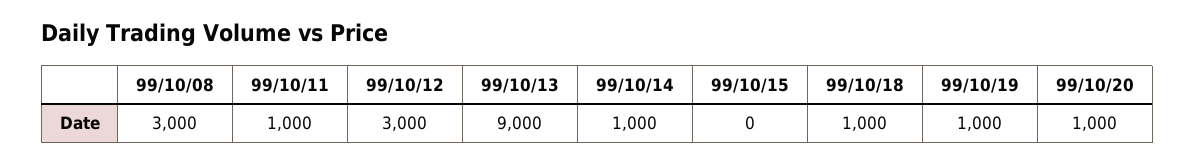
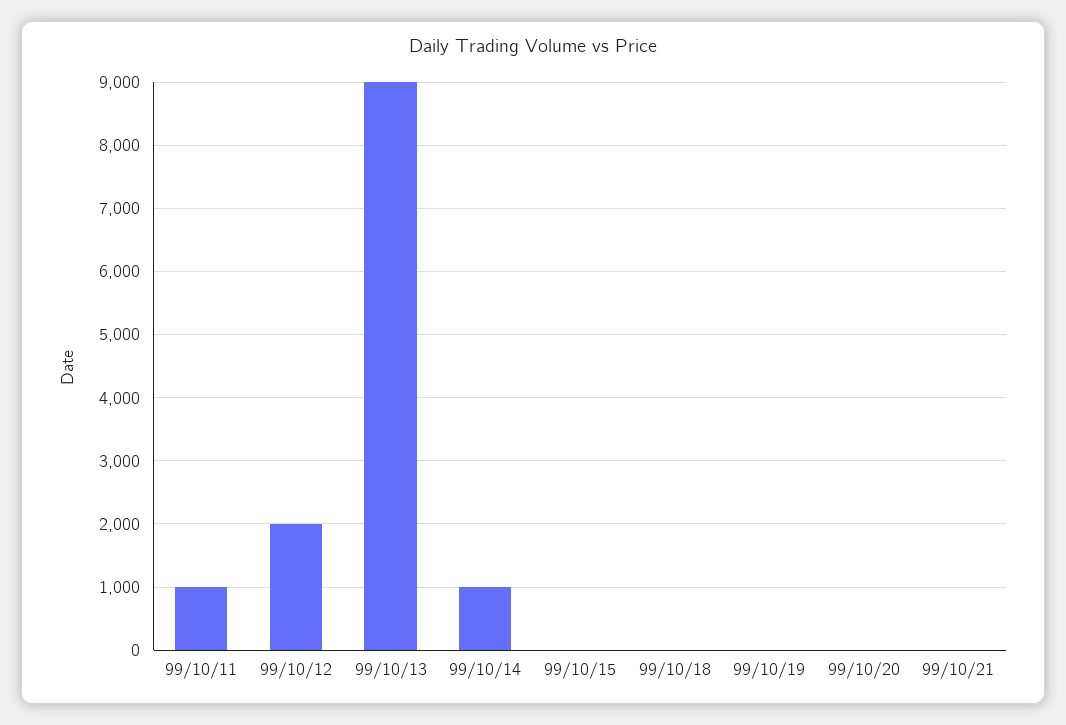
99/10/08: 3000 -> none
99/10/12: 3000 -> 2000
99/10/18: 1000 -> 0
99/10/19: 1000 -> 0
99/10/20: 1000 -> 0
99/10/21: none -> 0

